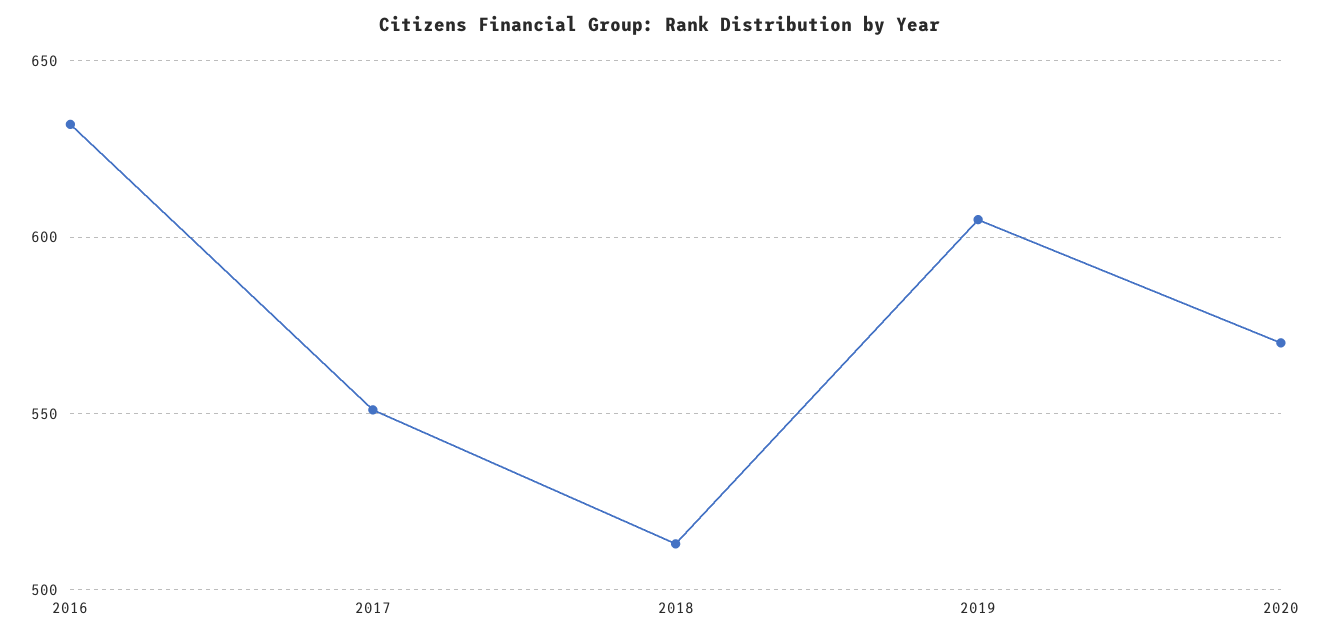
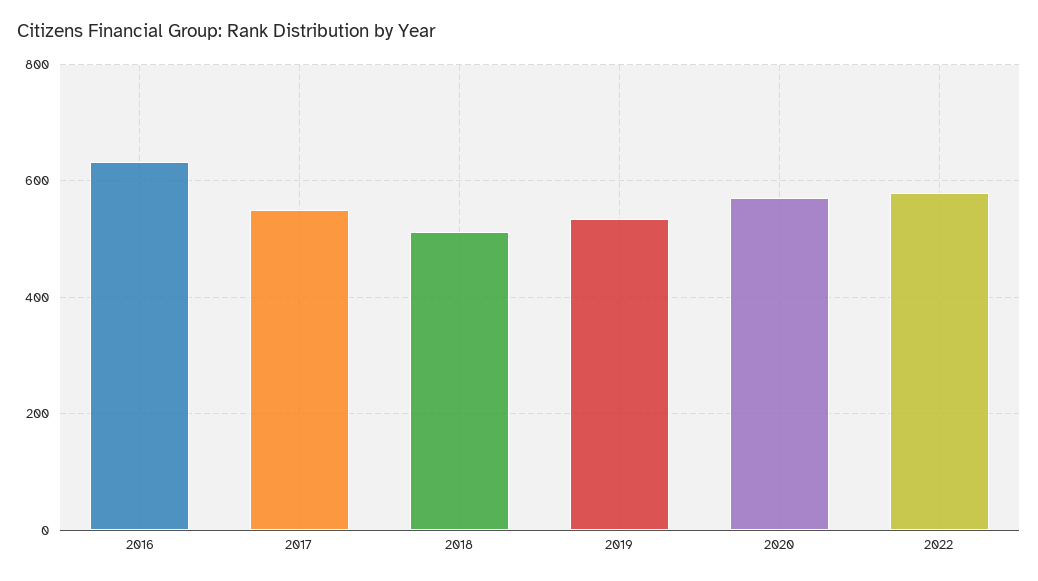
2019: 605 -> 540
2022: none -> 580

